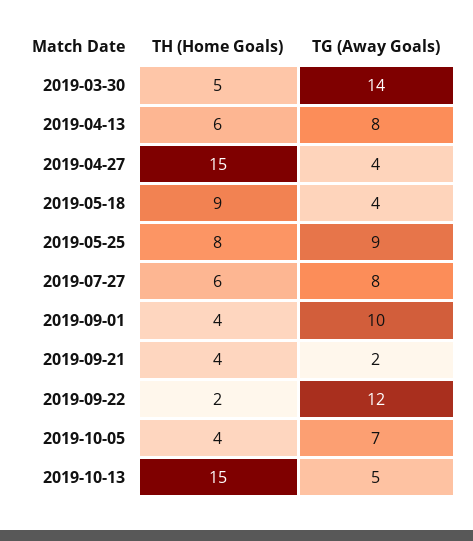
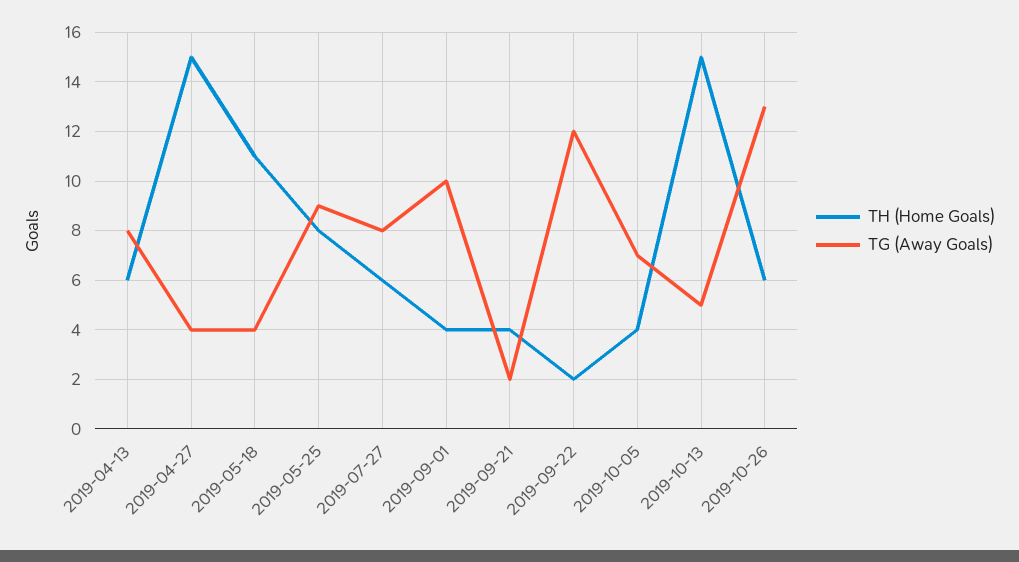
TH (Home Goals), 2019-03-30: 5 -> none
TG (Away Goals), 2019-03-30: 14 -> none
TH (Home Goals), 2019-05-18: 9 -> 11
TH (Home Goals), 2019-10-26: none -> 6
TG (Away Goals), 2019-10-26: none -> 13

